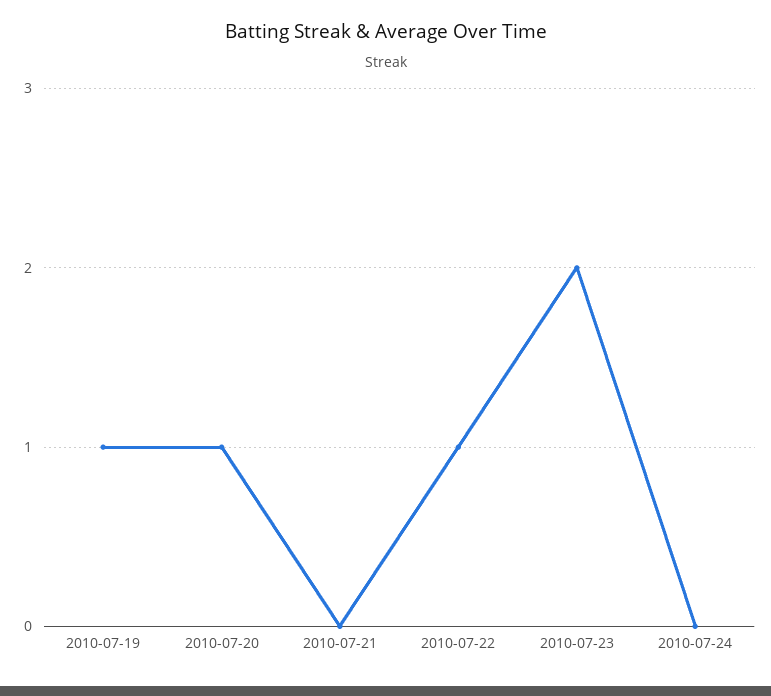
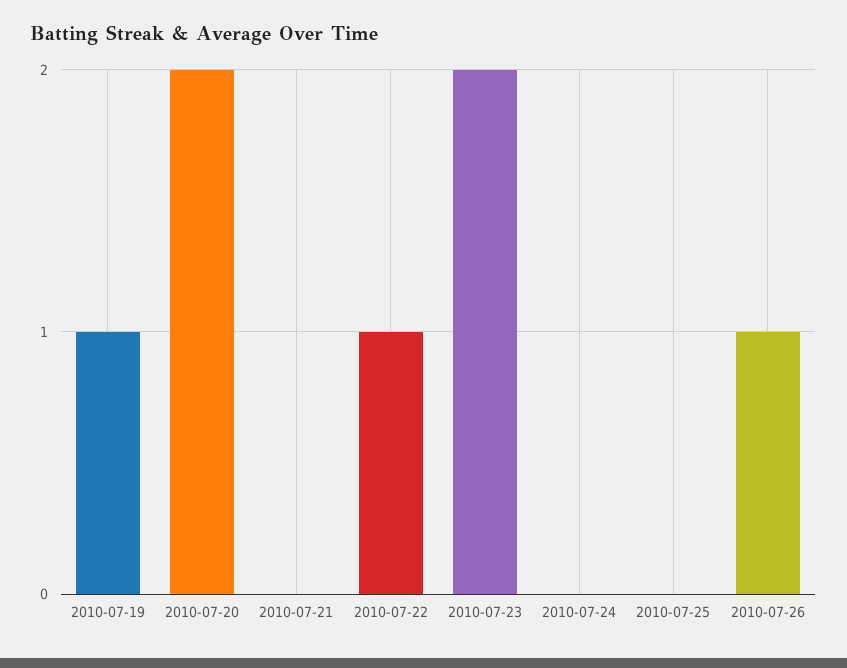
2010-07-20: 1 -> 2
2010-07-25: none -> 0
2010-07-26: none -> 1

